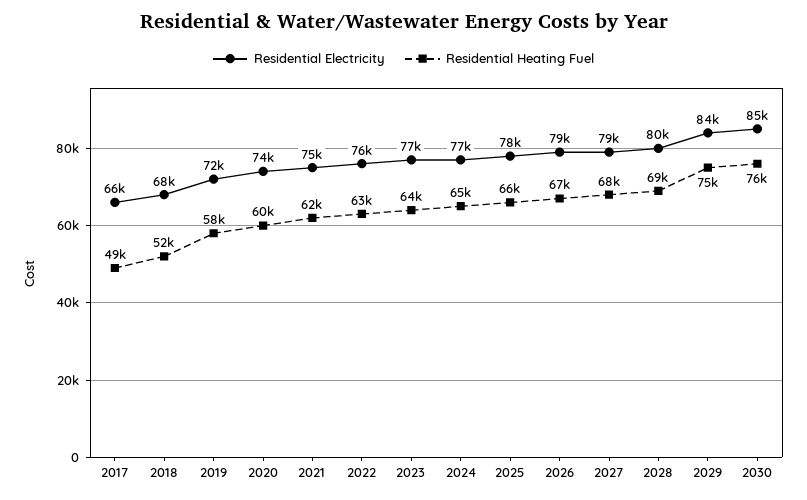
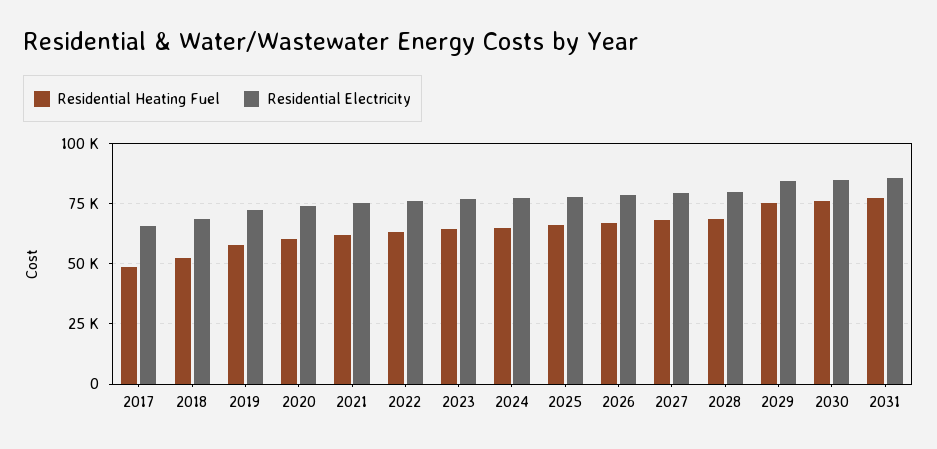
Residential Heating Fuel, 2031: none -> 77500
Residential Electricity, 2031: none -> 85000

